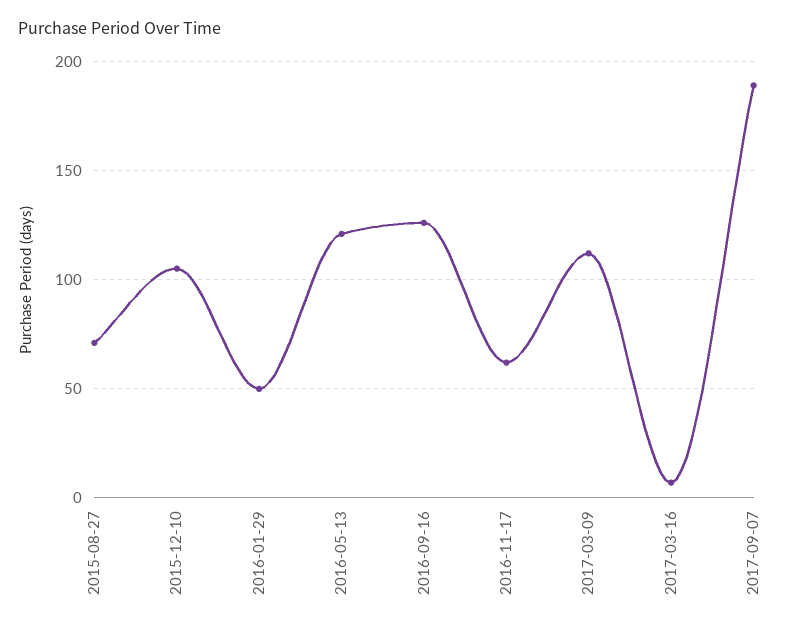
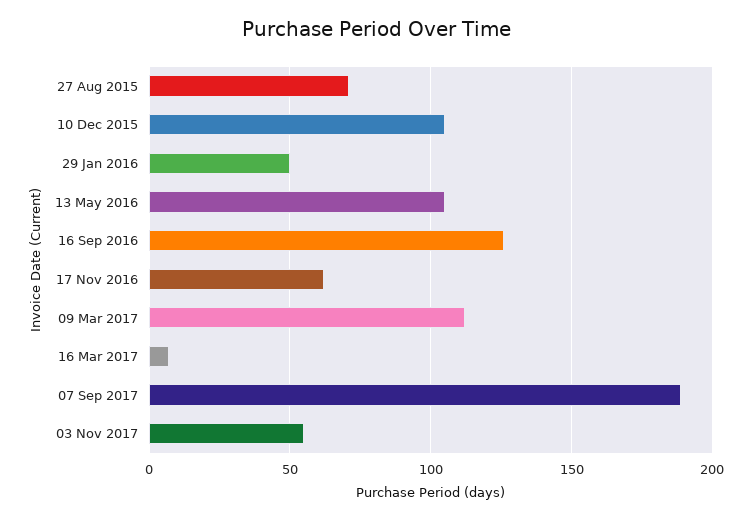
2016-05-13: 120 -> 105
03 Nov 2017: none -> 55

